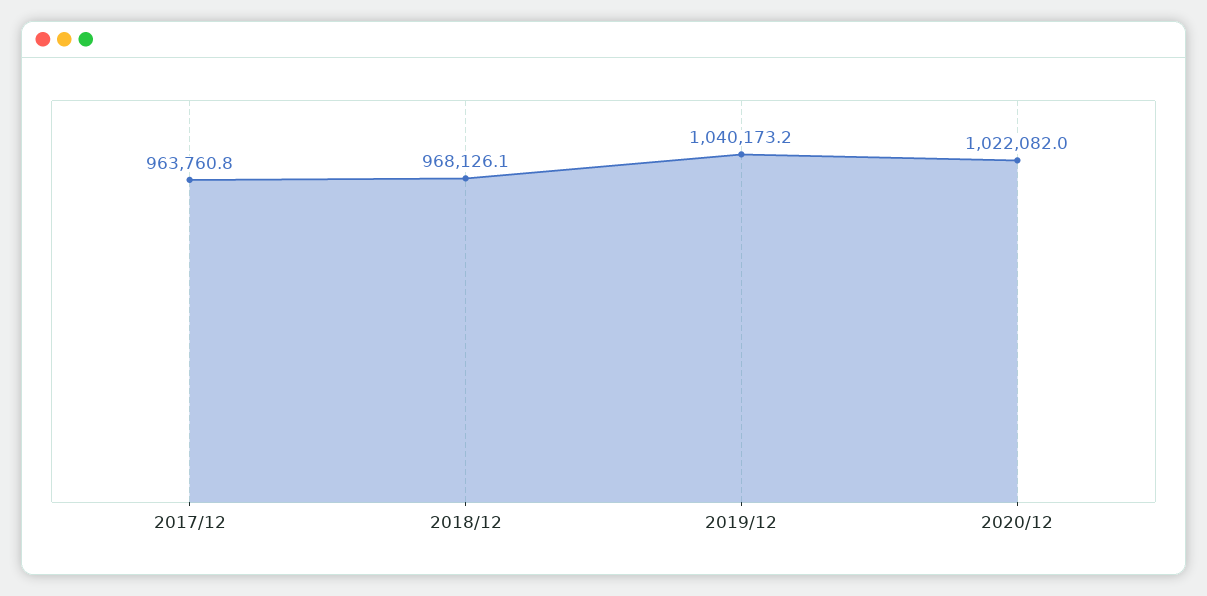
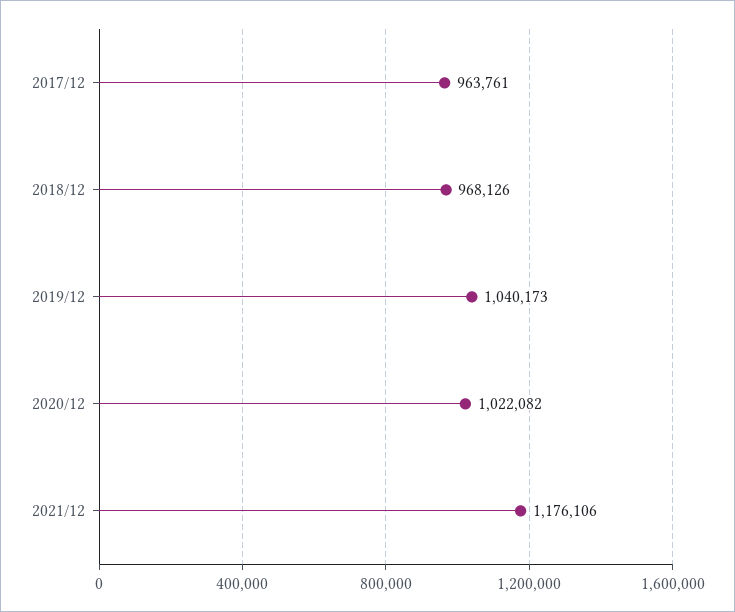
2021/12: none -> 1176106

